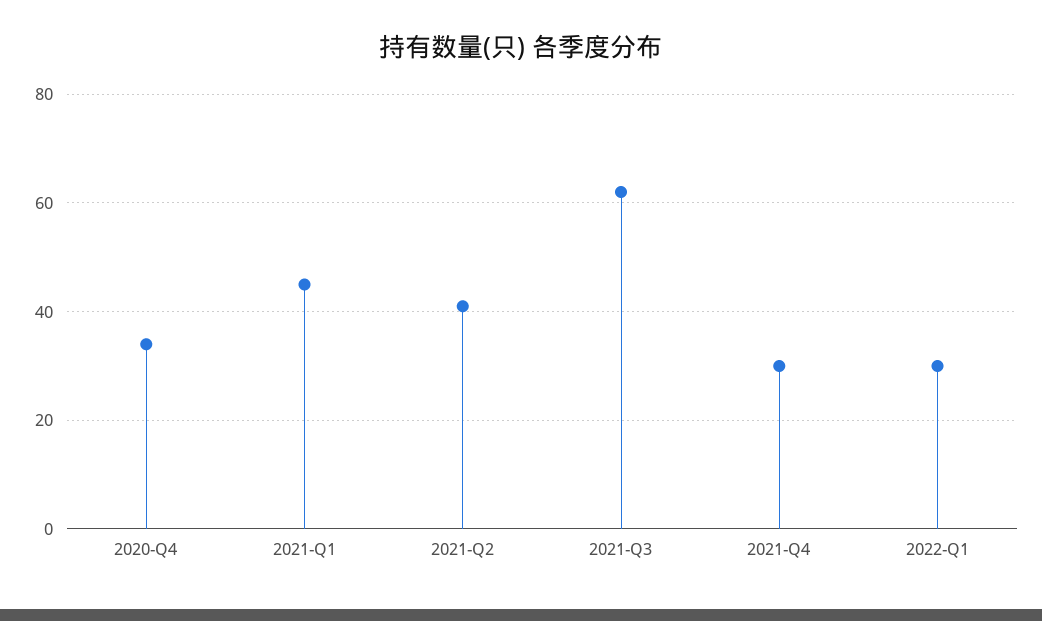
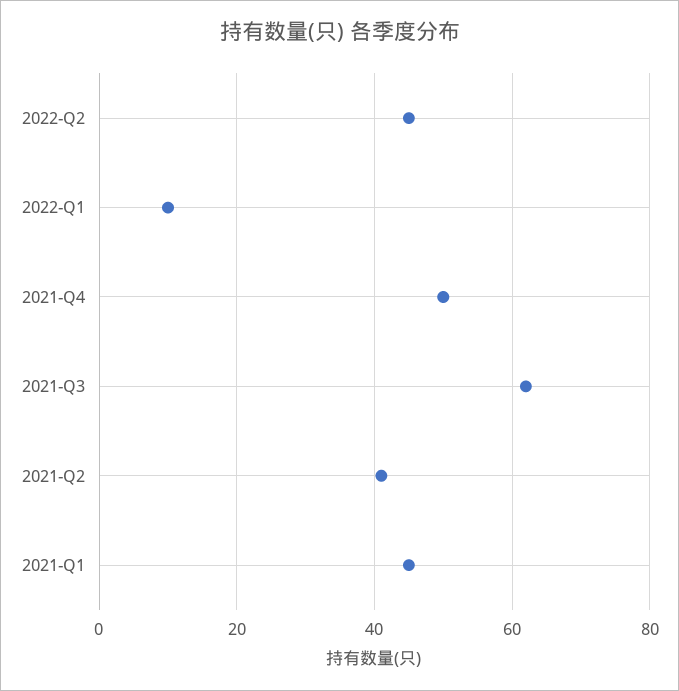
2020-Q4: 35 -> none
2021-Q4: 30 -> 50
2022-Q1: 30 -> 10
2022-Q2: none -> 45

